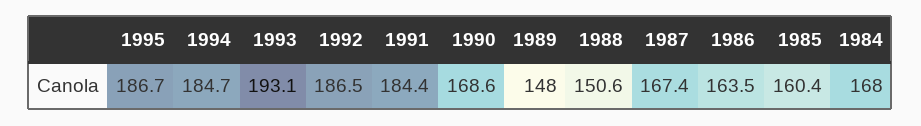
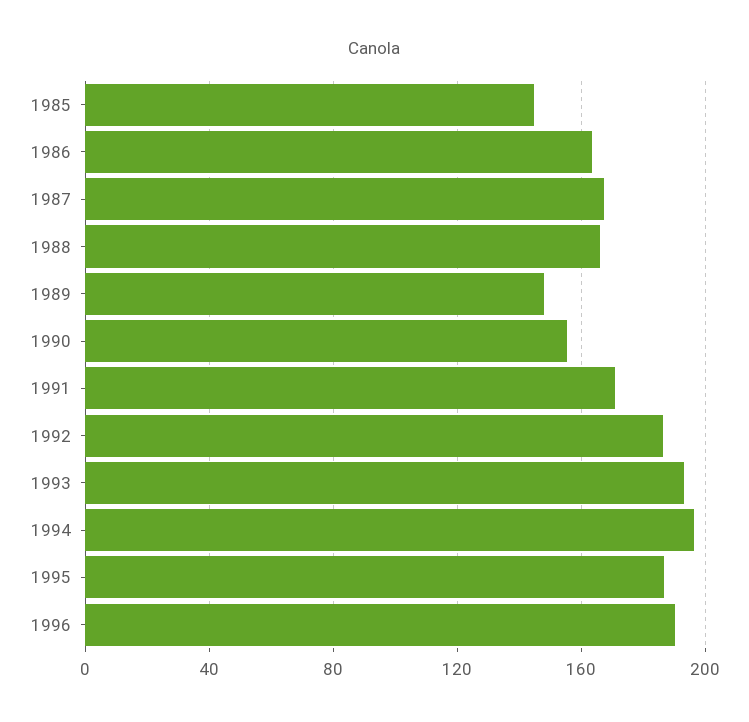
1994: 184.7 -> 195
1991: 184.4 -> 170
1990: 168.6 -> 155
1988: 150.6 -> 165
1985: 160.4 -> 145
1984: 168 -> none
1996: none -> 190

